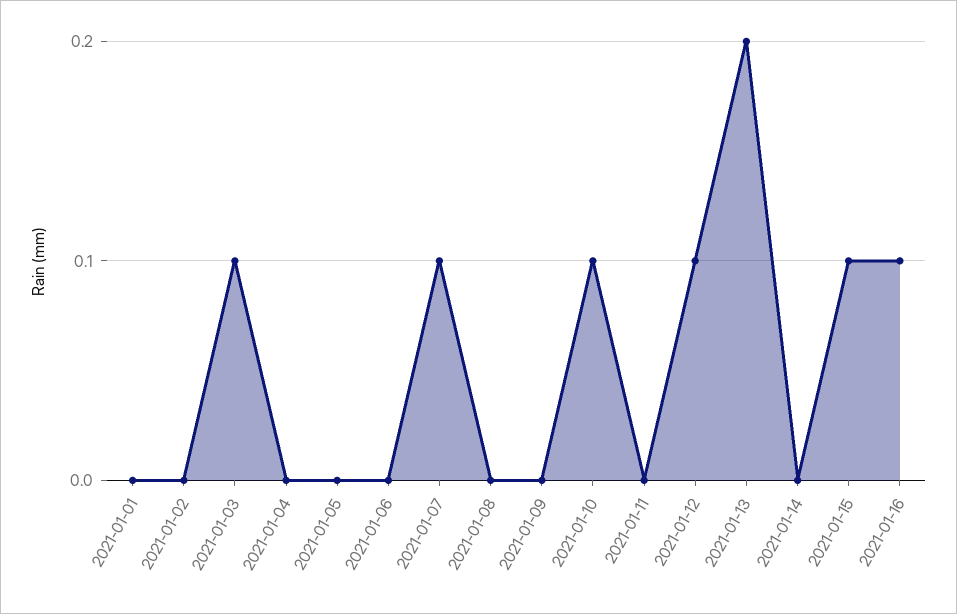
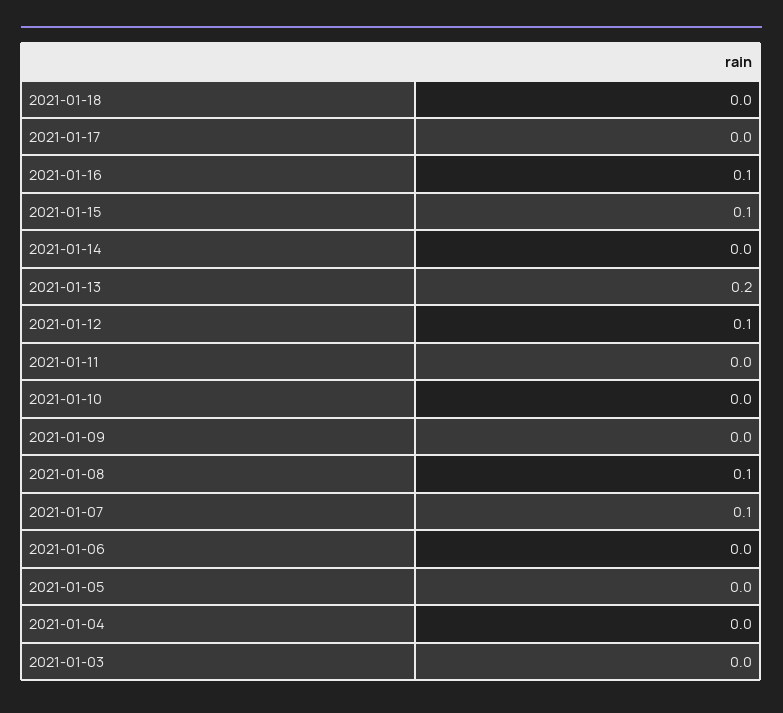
2021-01-01: 0 -> none
2021-01-02: 0 -> none
2021-01-03: 0.1 -> 0
2021-01-08: 0 -> 0.1
2021-01-10: 0.1 -> 0
2021-01-18: none -> 0
2021-01-17: none -> 0

